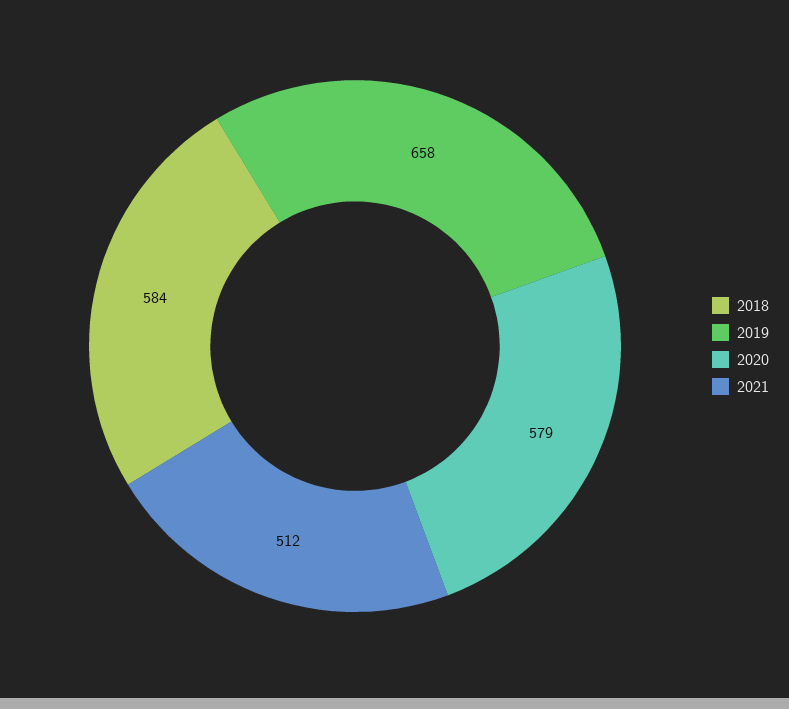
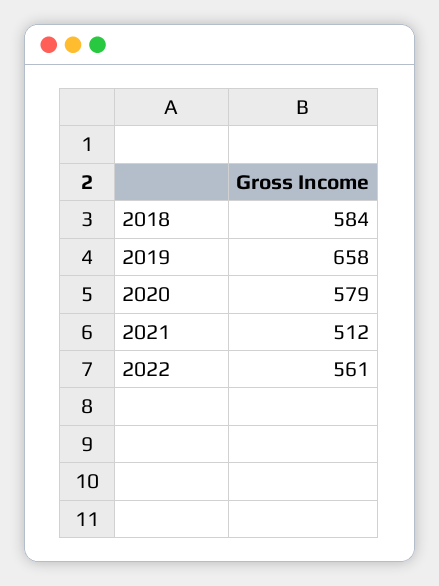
2022: none -> 561

